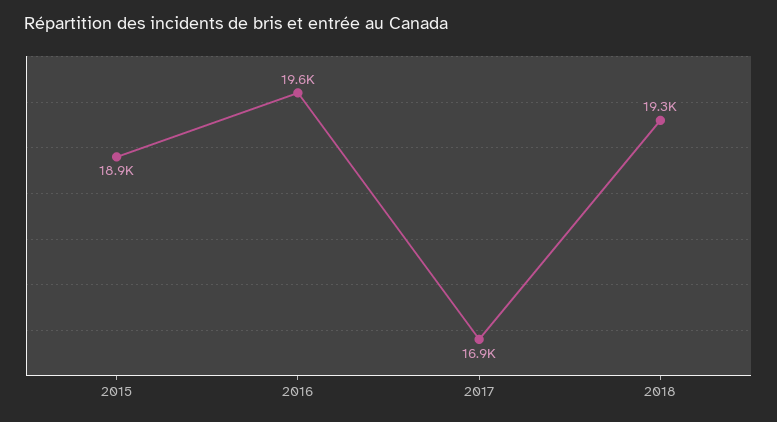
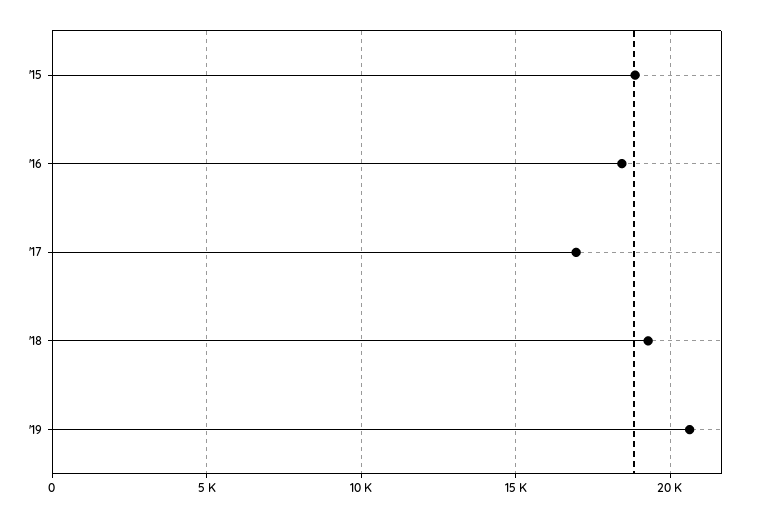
2016: 19600 -> 18500
'19: none -> 20500

